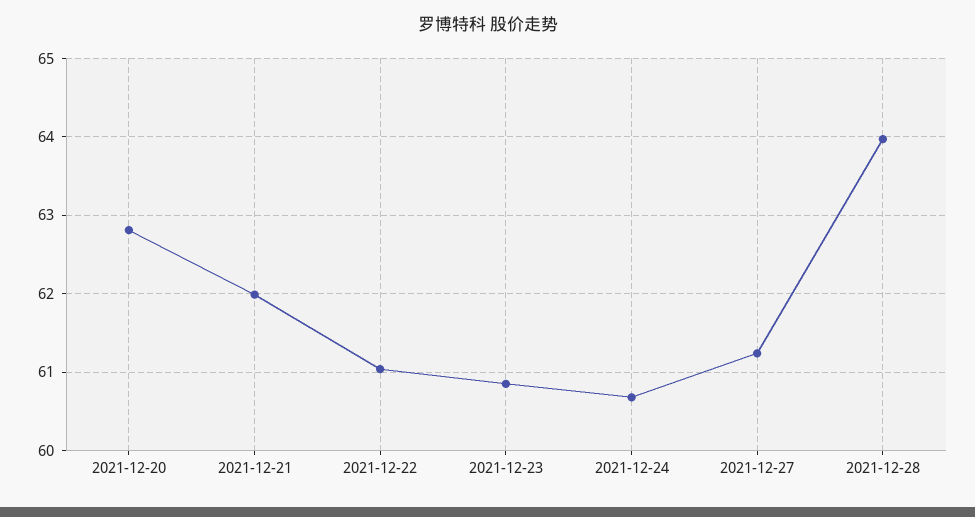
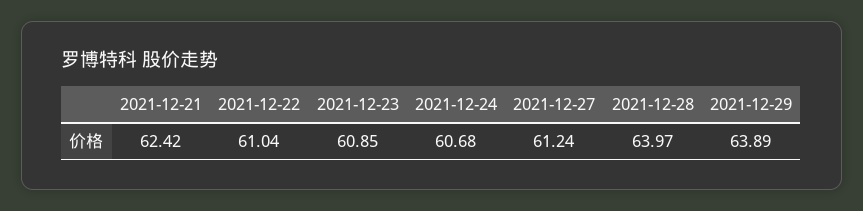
2021-12-20: 62.8 -> none
2021-12-21: 62 -> 62.42
2021-12-29: none -> 63.89

